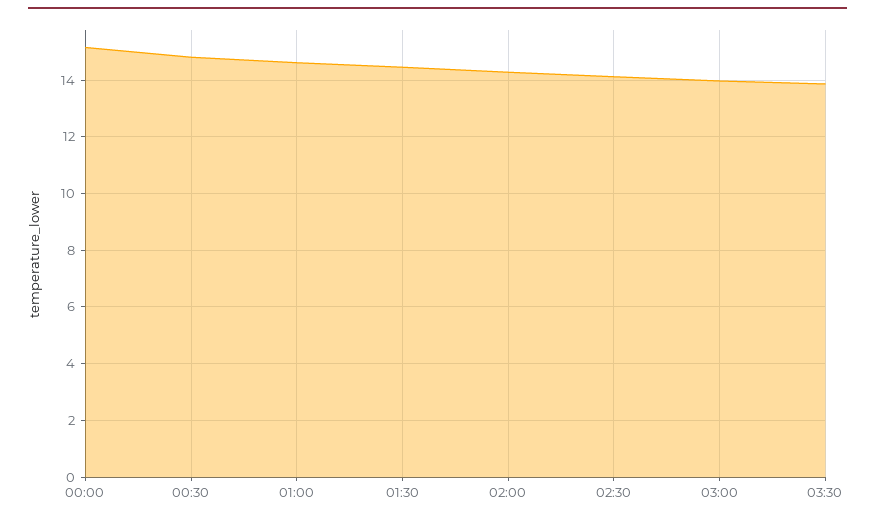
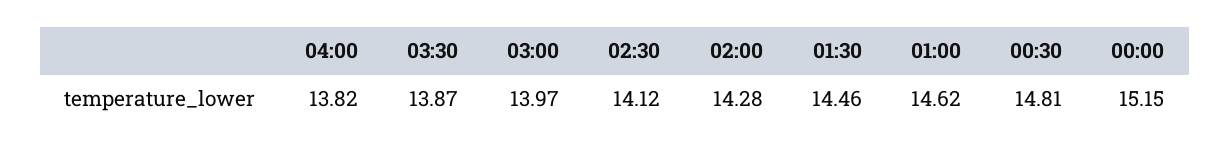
04:00: none -> 13.82

